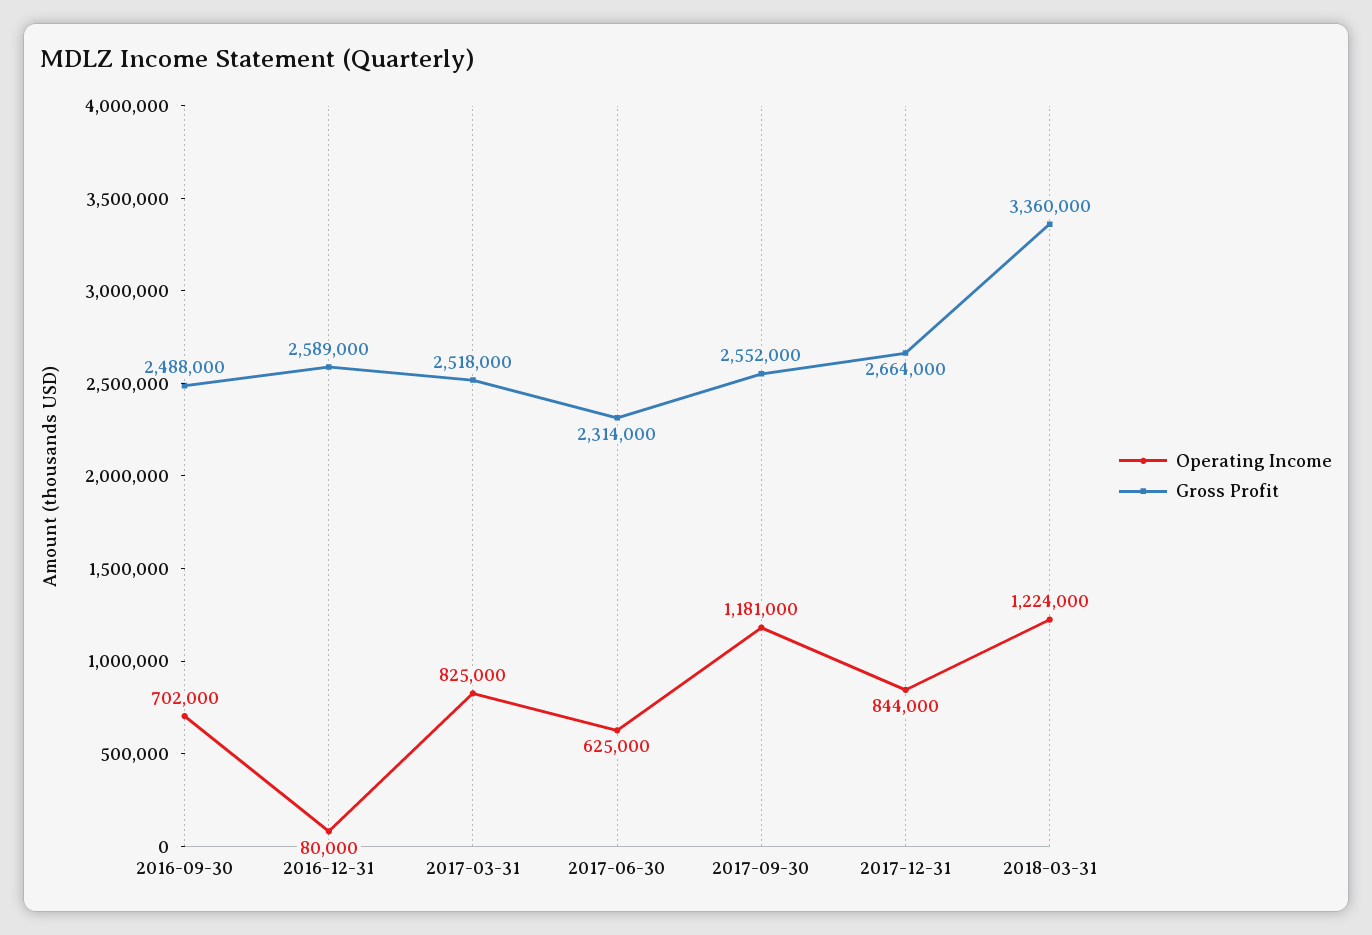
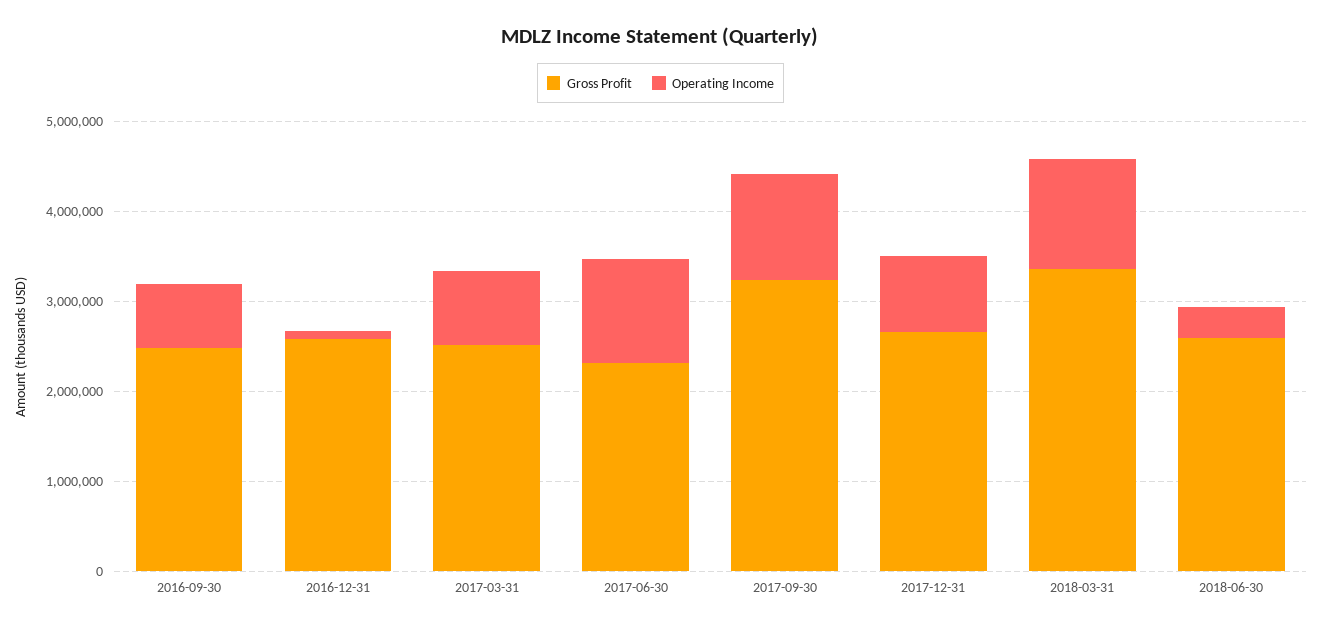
Operating Income, 2017-06-30: 625000 -> 1200000
Gross Profit, 2017-09-30: 2552000 -> 3200000
Gross Profit, 2018-06-30: none -> 2600000
Operating Income, 2018-06-30: none -> 400000

